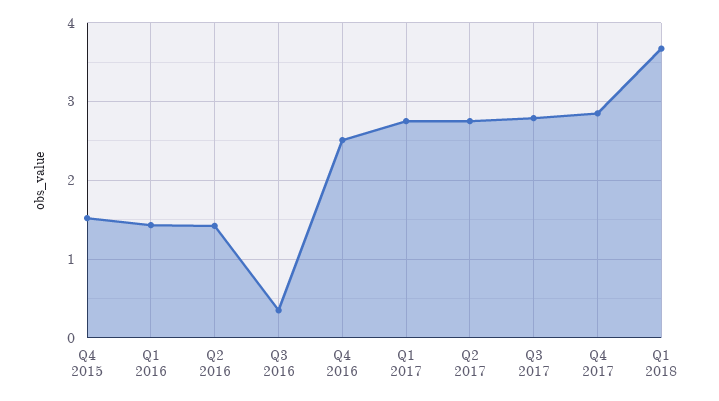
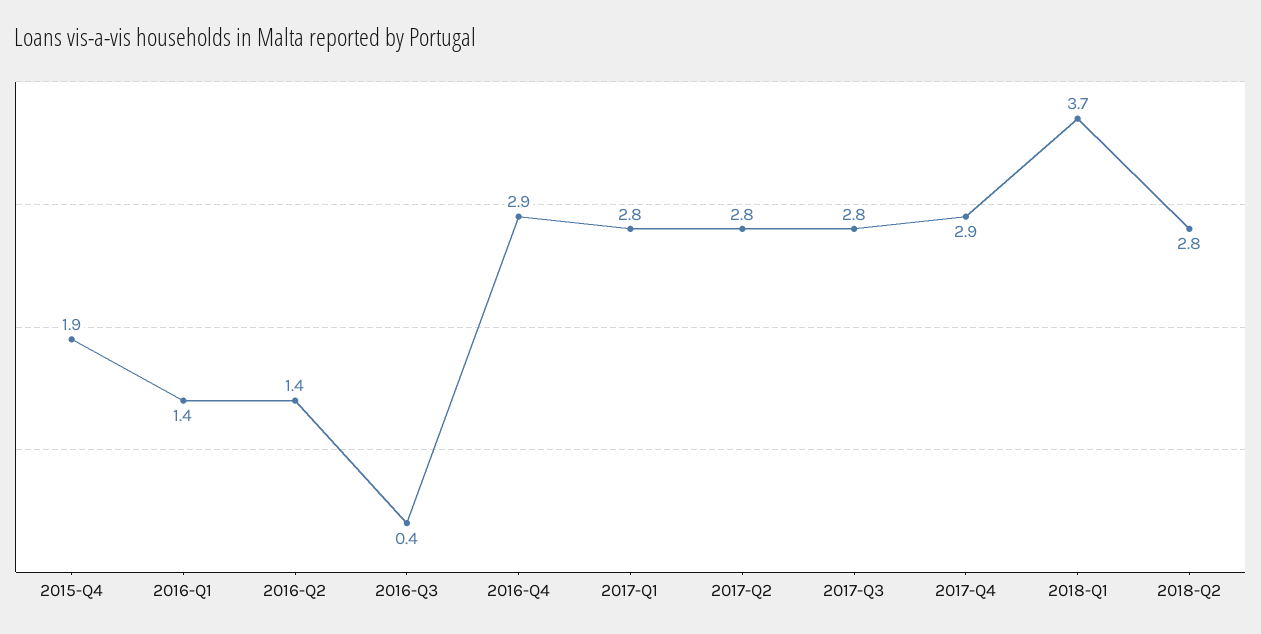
Q4 2015: 1.5 -> 1.9
Q4 2016: 2.5 -> 2.9
2018-Q2: none -> 2.8

